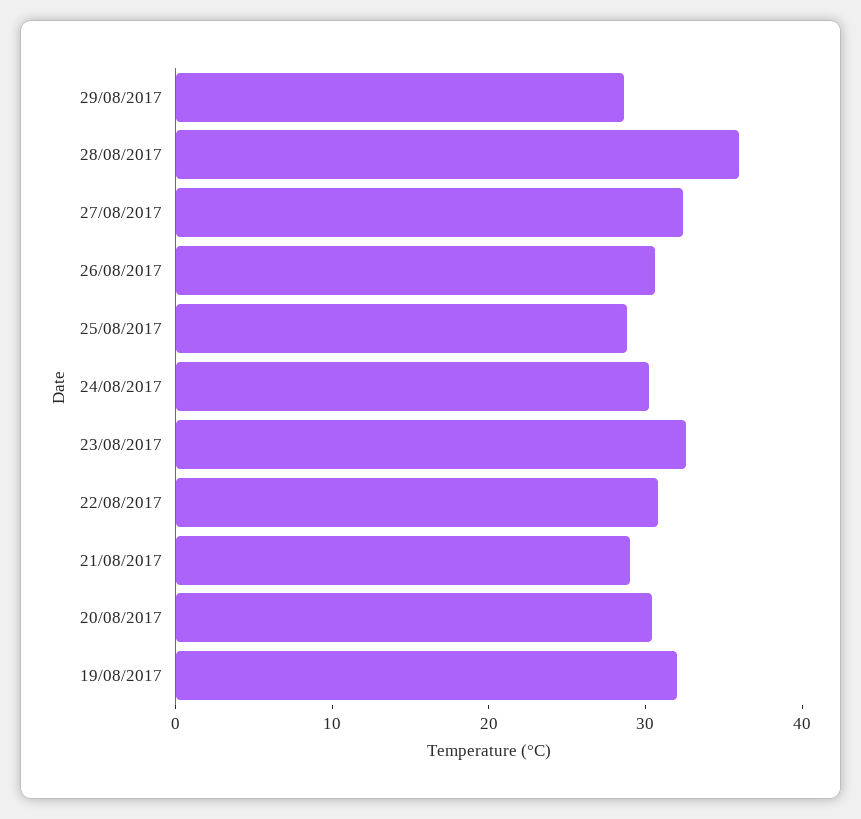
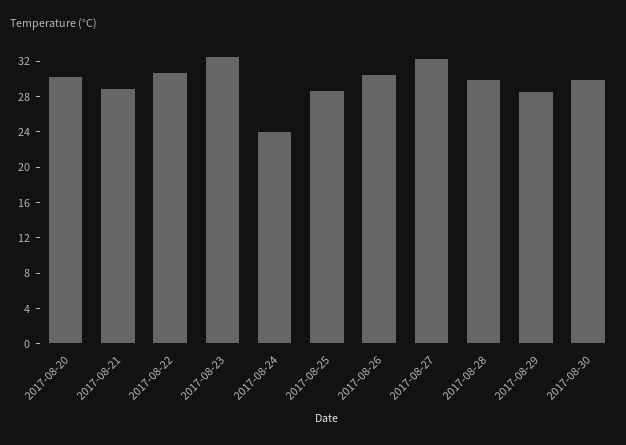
28/08/2017: 36 -> 30
24/08/2017: 30 -> 24
19/08/2017: 32 -> none
2017-08-30: none -> 30

